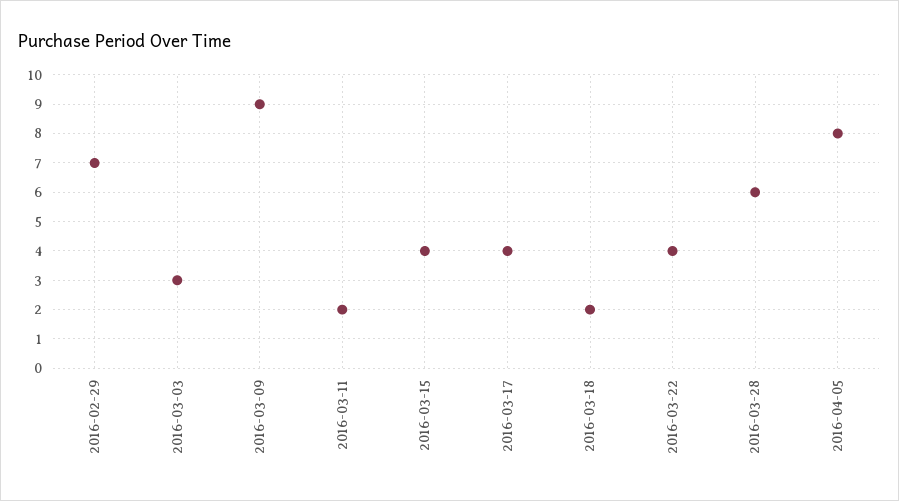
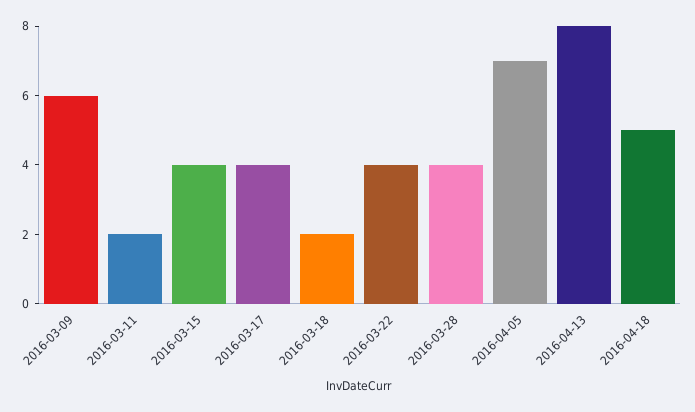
2016-02-29: 7 -> none
2016-03-03: 3 -> none
2016-03-09: 9 -> 6
2016-03-28: 6 -> 4
2016-04-05: 8 -> 7
2016-04-13: none -> 8
2016-04-18: none -> 5

